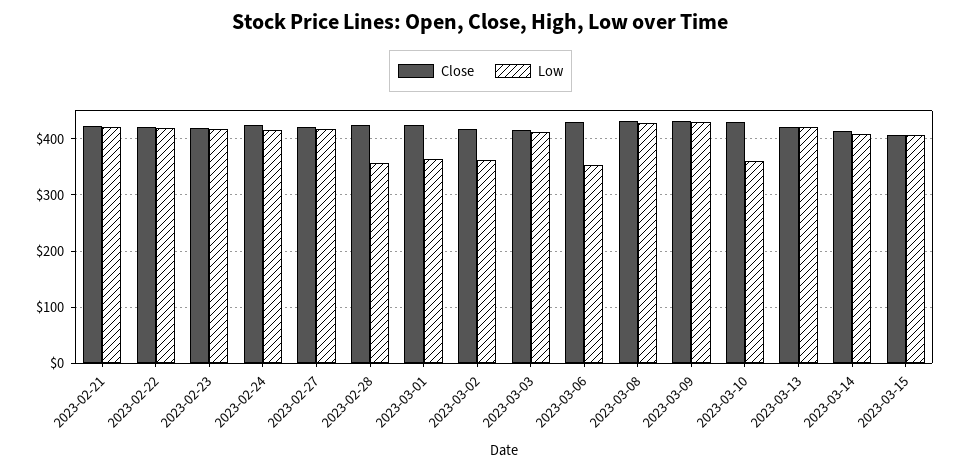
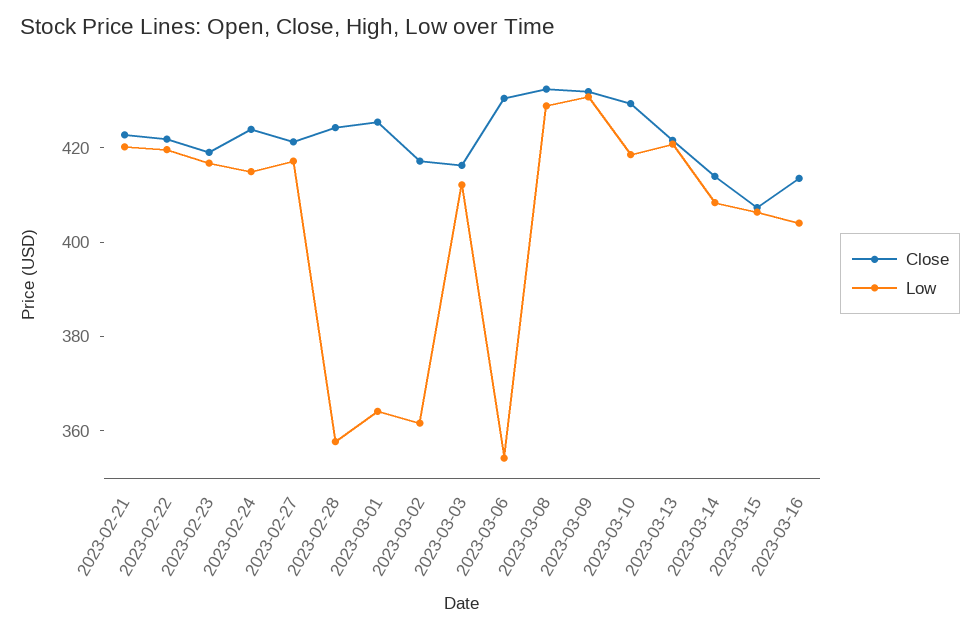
Low, 2023-03-10: 360 -> 420
Close, 2023-03-16: none -> 415
Low, 2023-03-16: none -> 405

